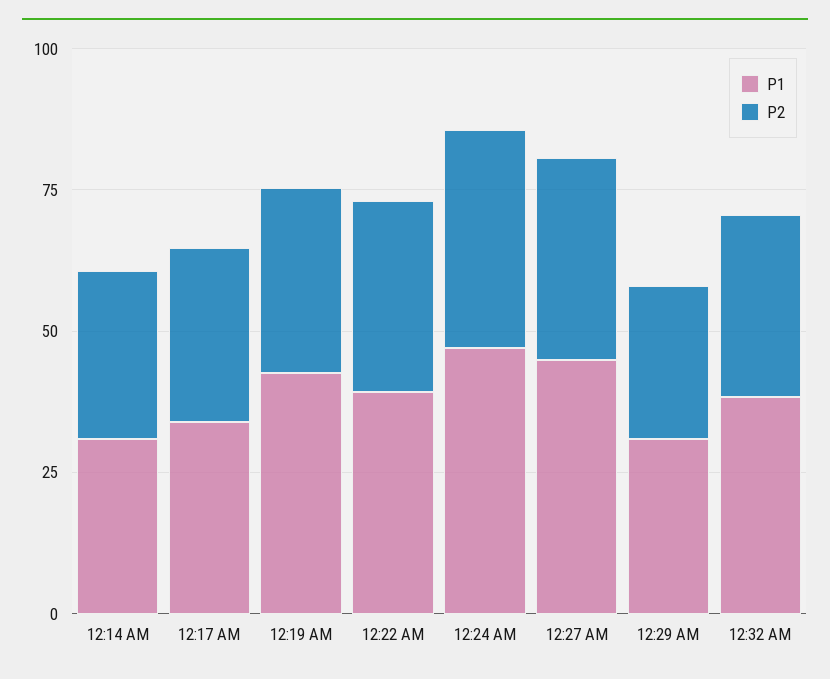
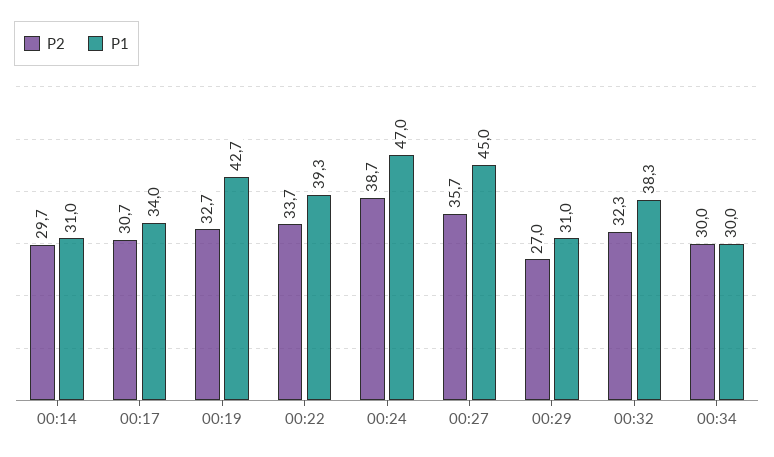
P2, 00:34: none -> 30
P1, 00:34: none -> 30

